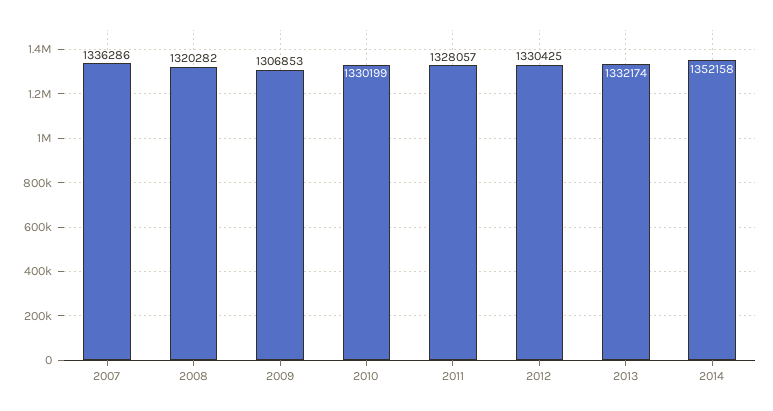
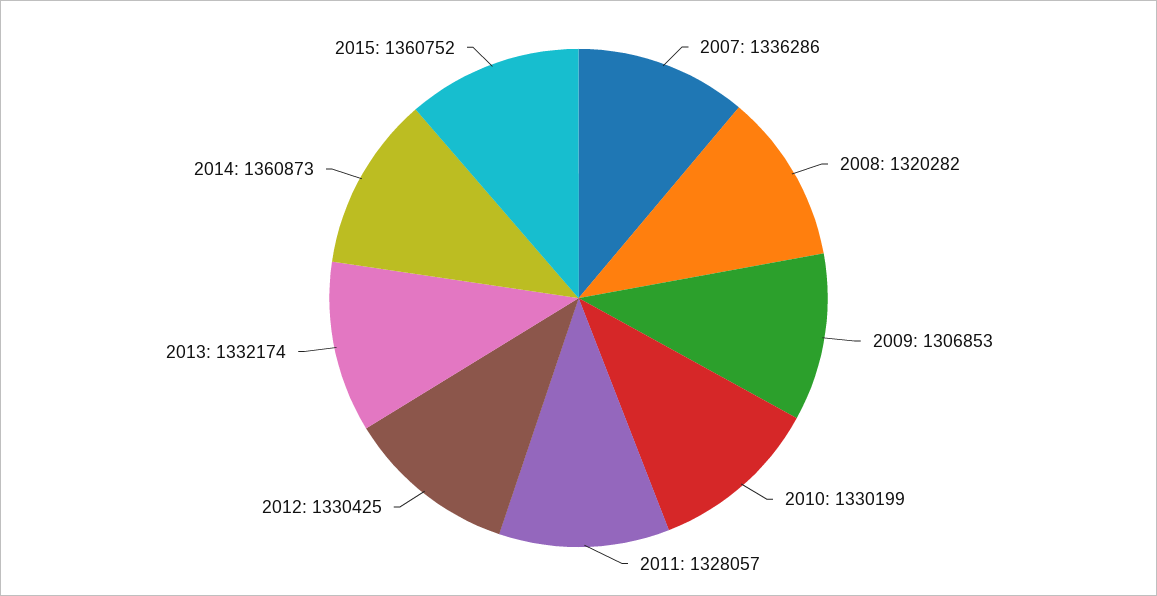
2014: 1352158 -> 1360873
2015: none -> 1360752

